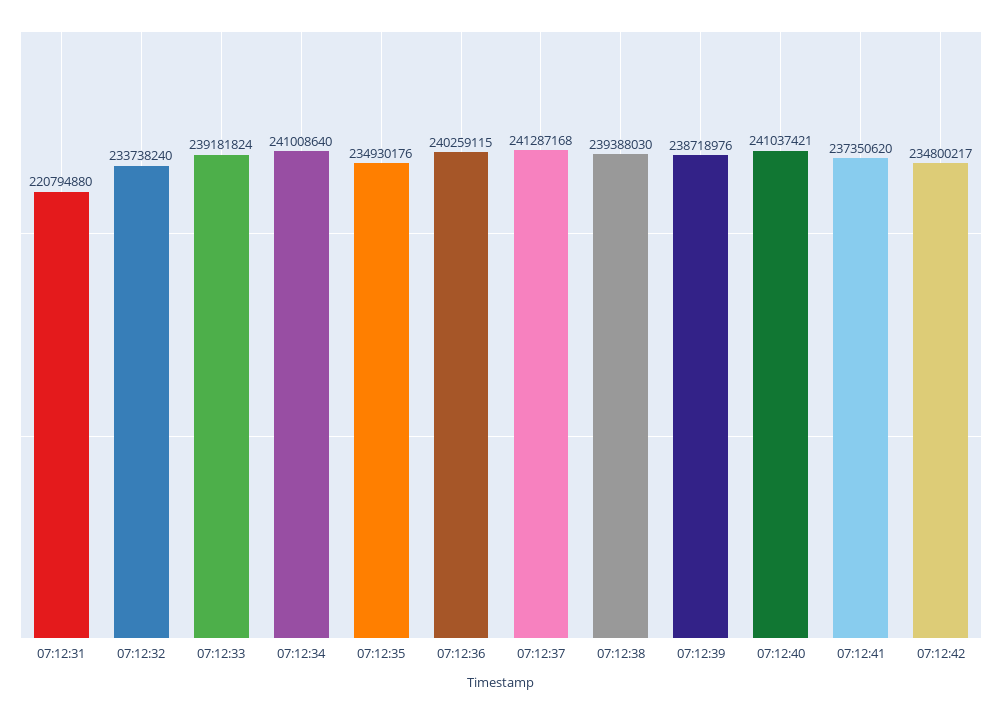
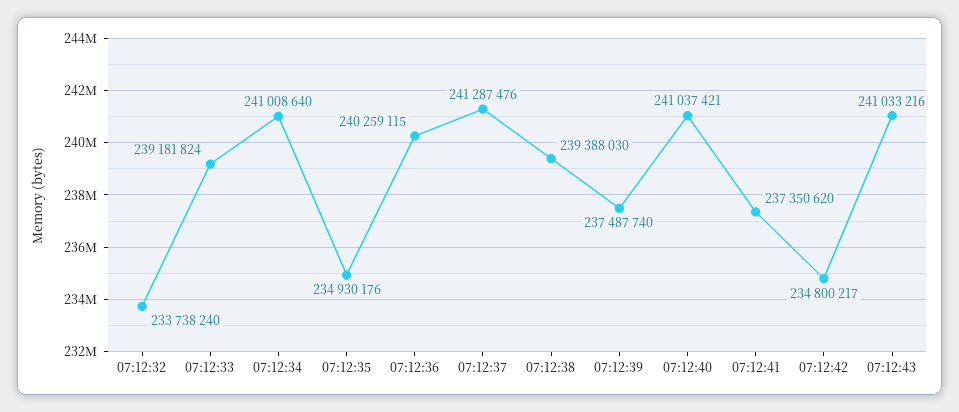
07:12:31: 220794880 -> none
07:12:37: 241287168 -> 241287476
07:12:39: 238718976 -> 237487740
07:12:43: none -> 241033216

